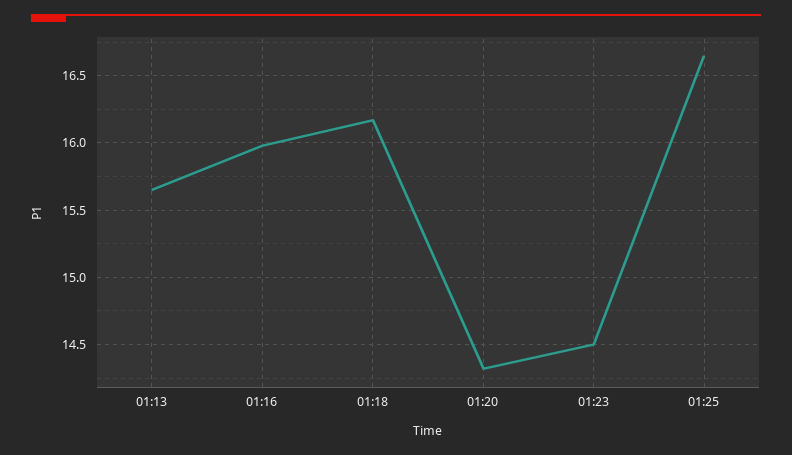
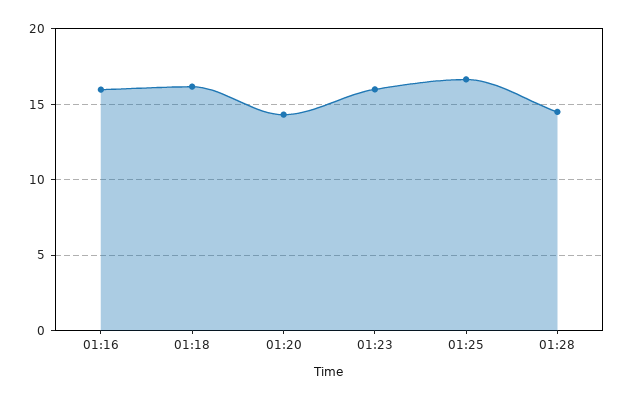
01:13: 15.65 -> none
01:23: 14.5 -> 16
01:28: none -> 14.5

